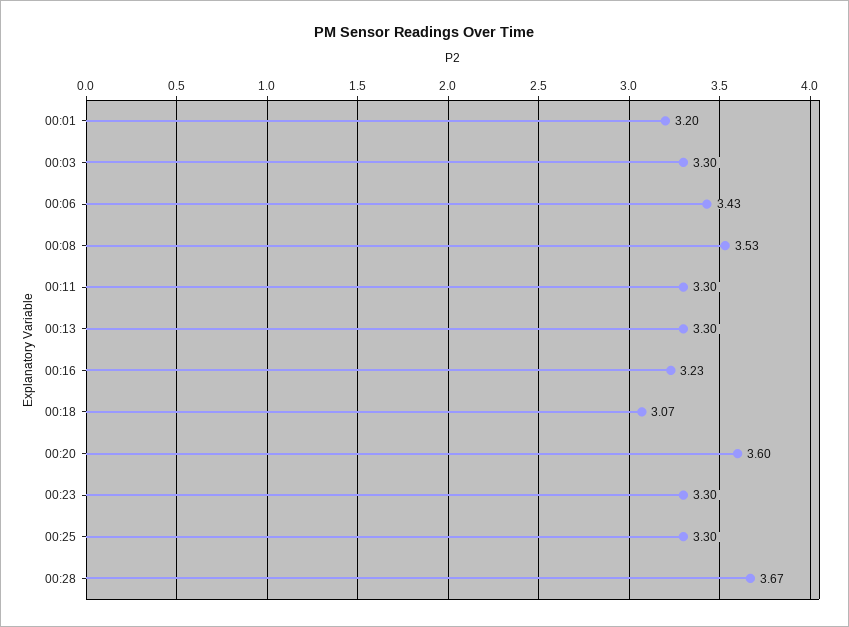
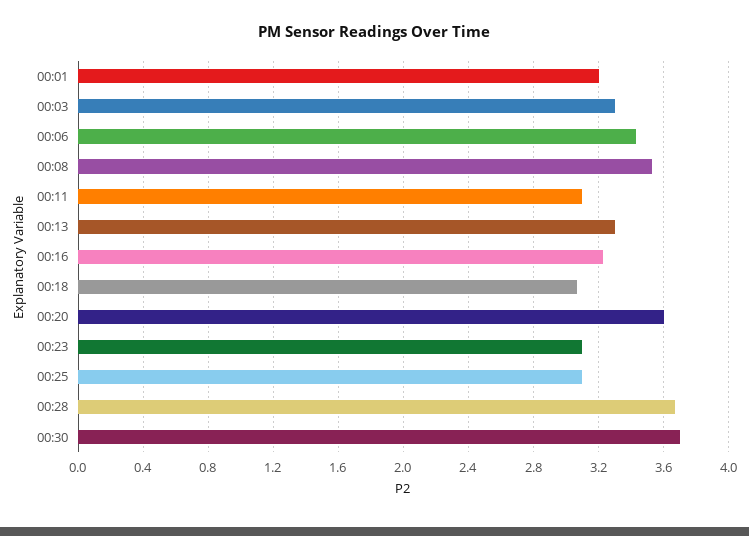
00:11: 3.3 -> 3.1
00:23: 3.3 -> 3.1
00:25: 3.3 -> 3.1
00:30: none -> 3.7

